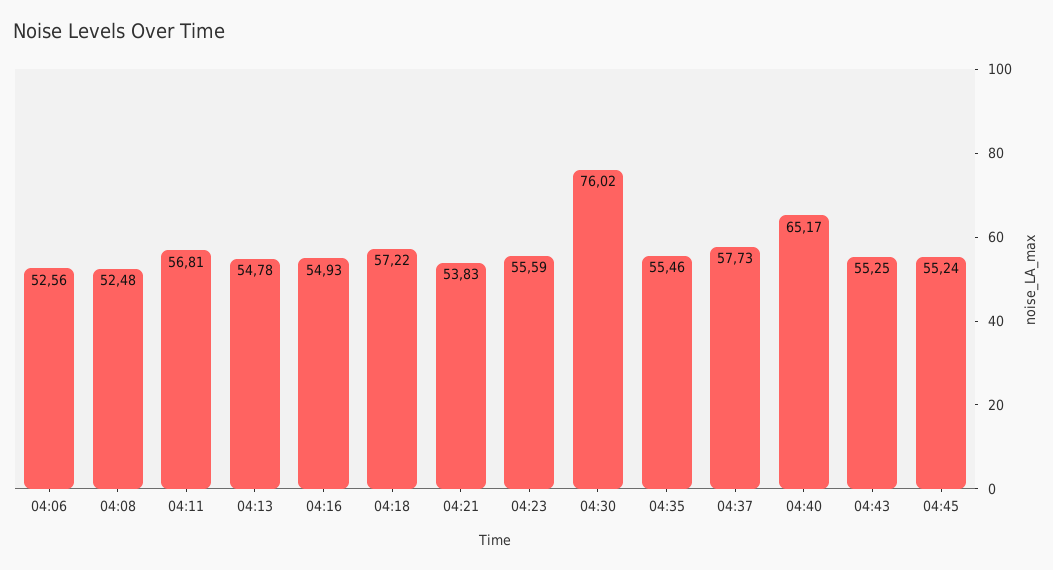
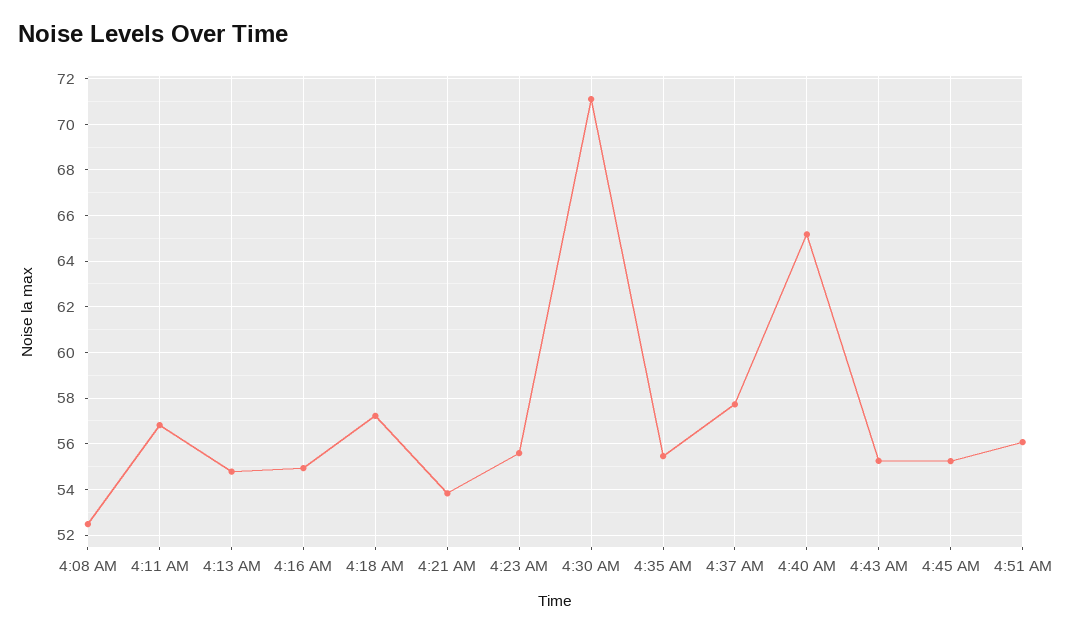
04:06: 52.56 -> none
04:30: 76.02 -> 71
4:51 AM: none -> 56

